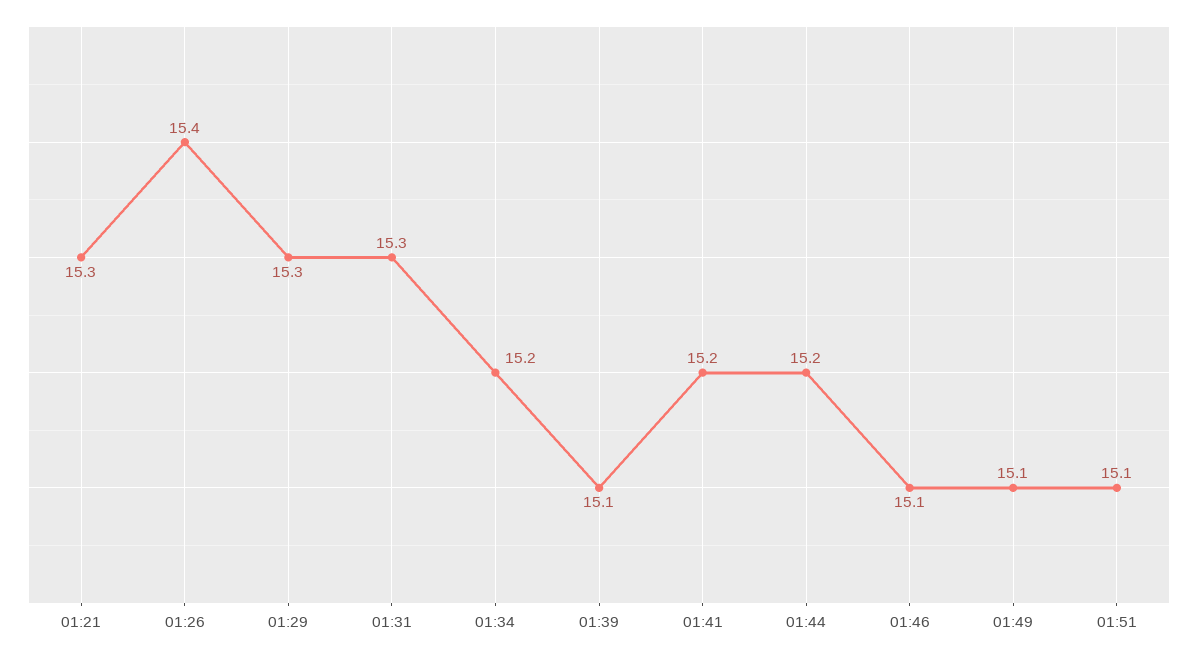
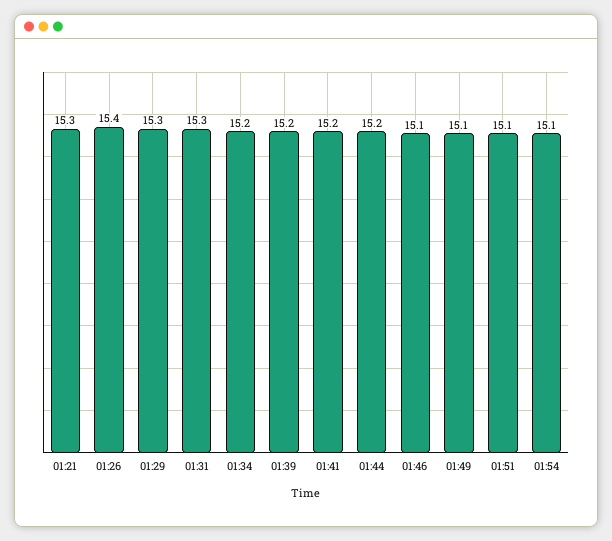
01:39: 15.1 -> 15.2
01:54: none -> 15.1

